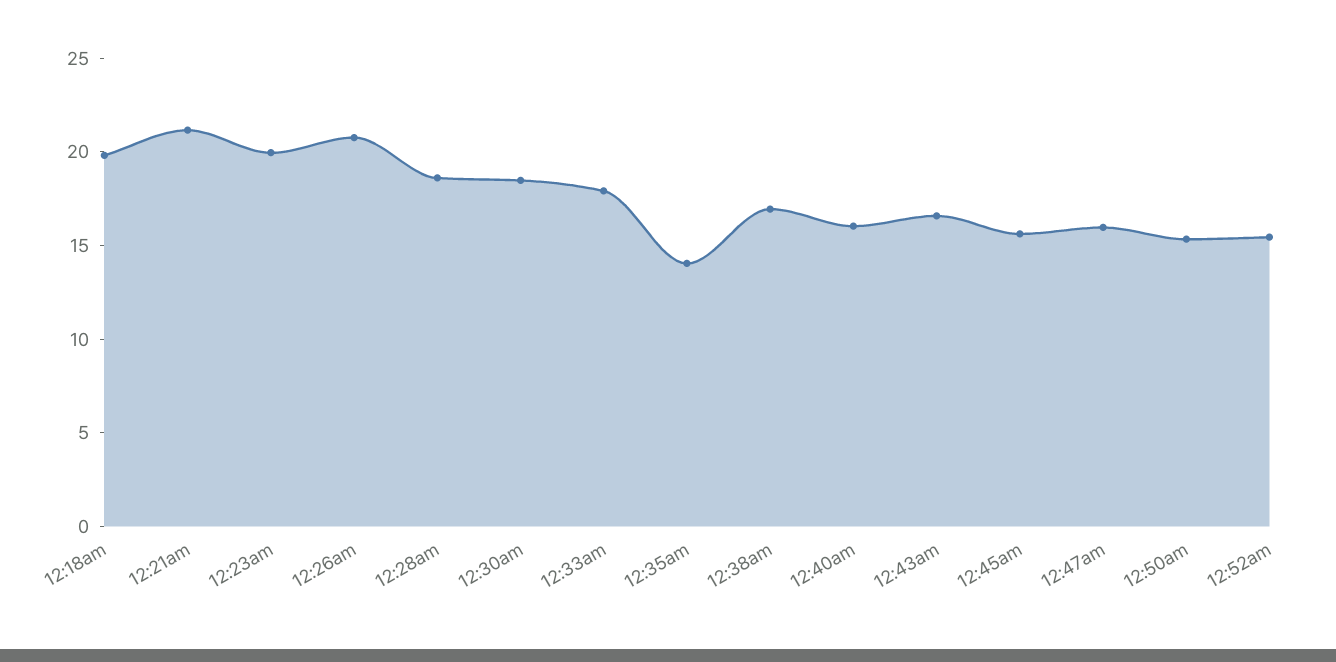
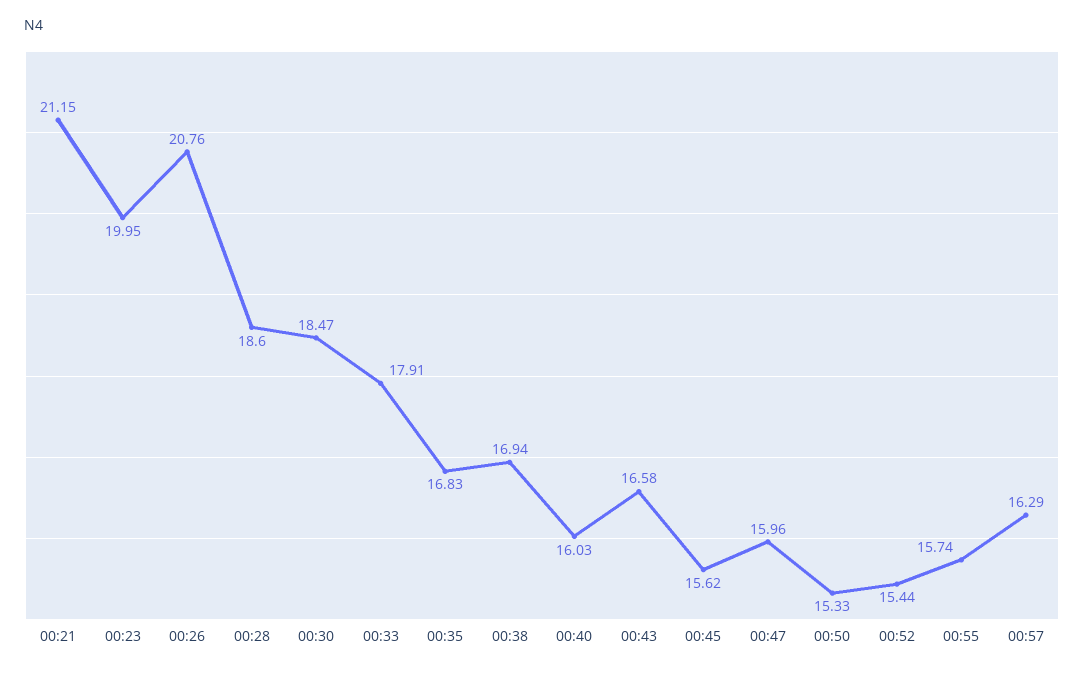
12:18am: 20 -> none
12:35am: 14 -> 16.83
00:55: none -> 15.74
00:57: none -> 16.29

